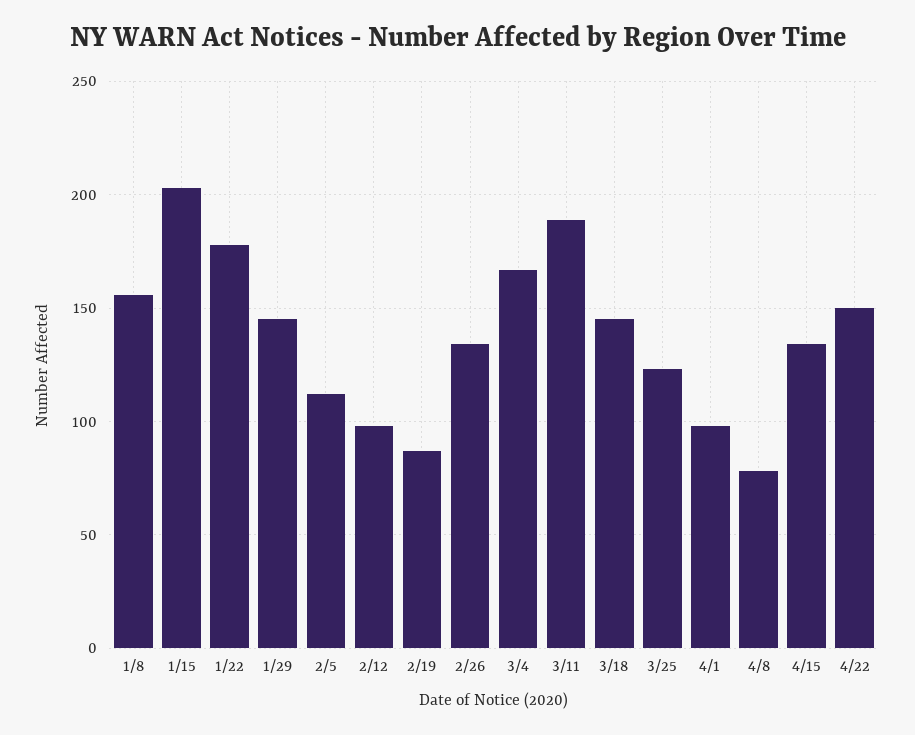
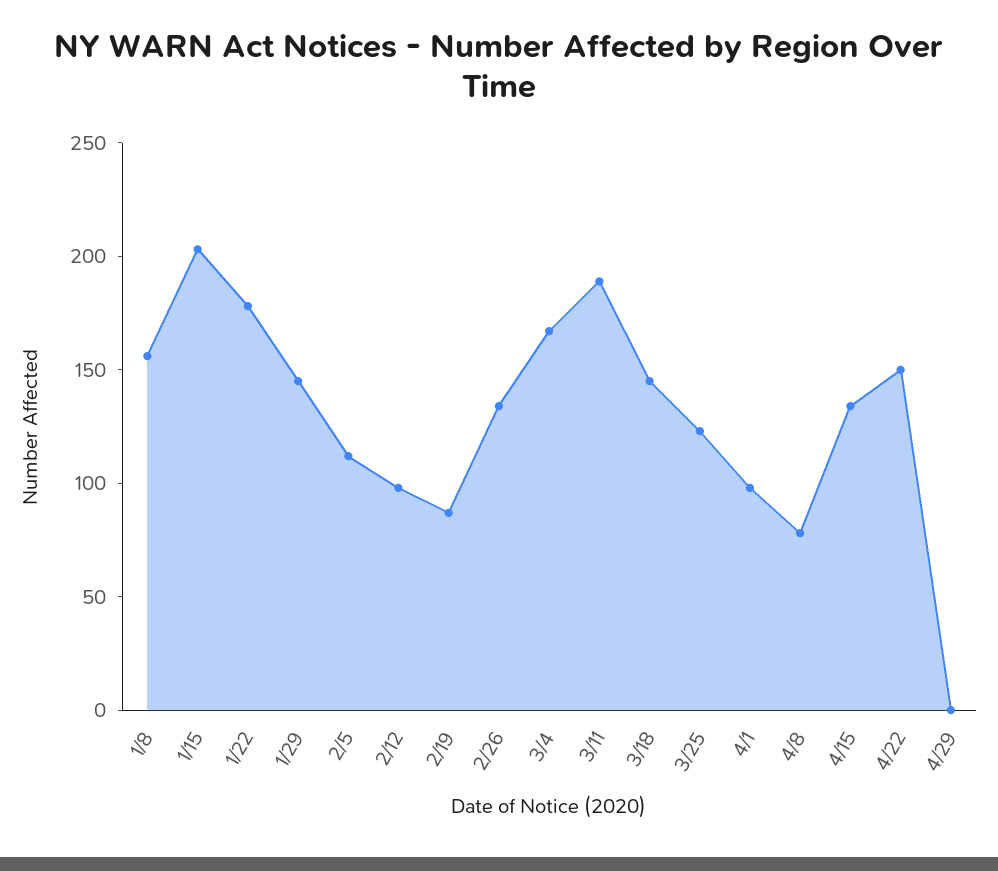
4/29: none -> 0

